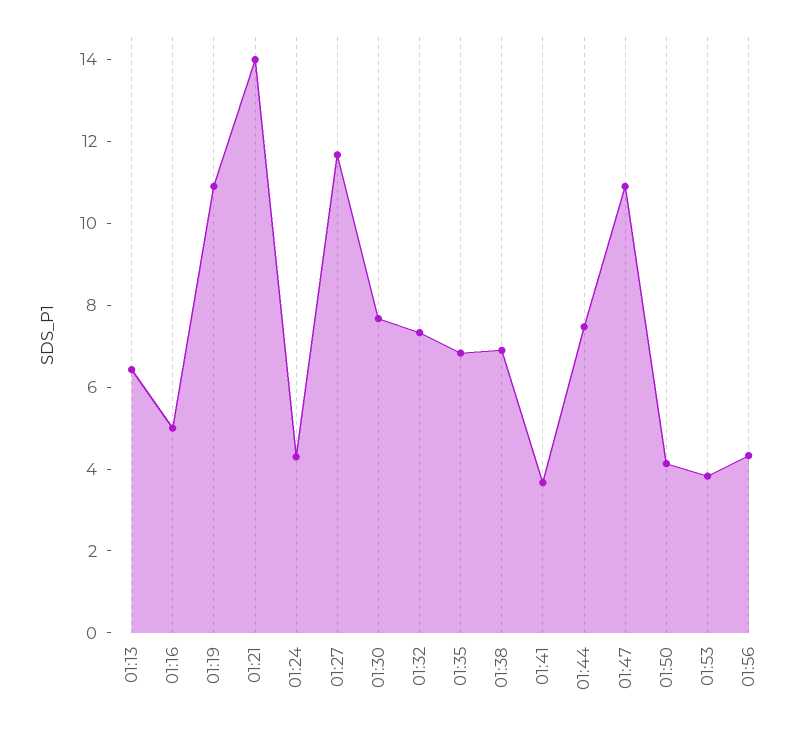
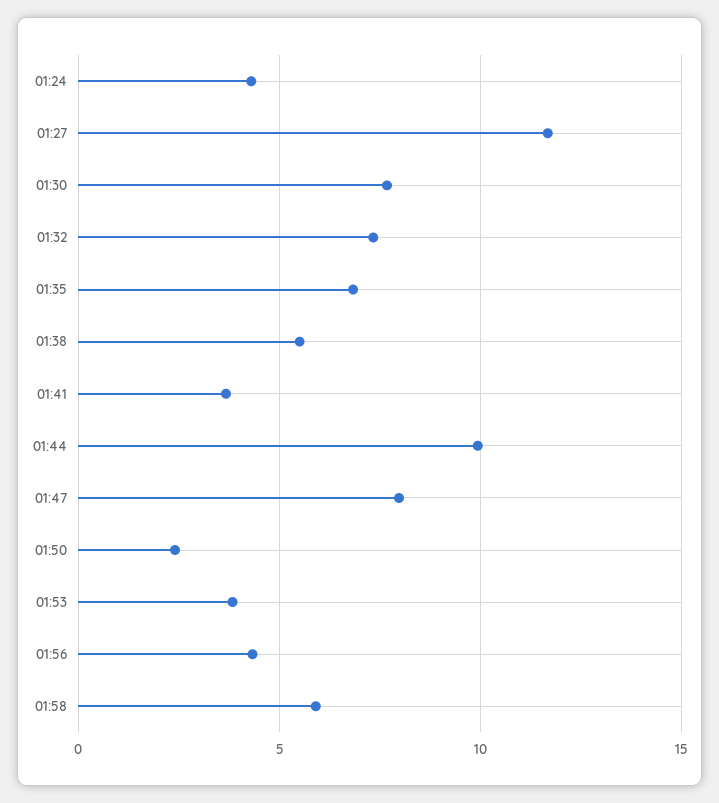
01:13: 6.5 -> none
01:16: 5 -> none
01:19: 11 -> none
01:21: 14 -> none
01:38: 7 -> 5.5
01:44: 7.5 -> 10
01:47: 11 -> 8
01:50: 4 -> 2.5
01:58: none -> 6

